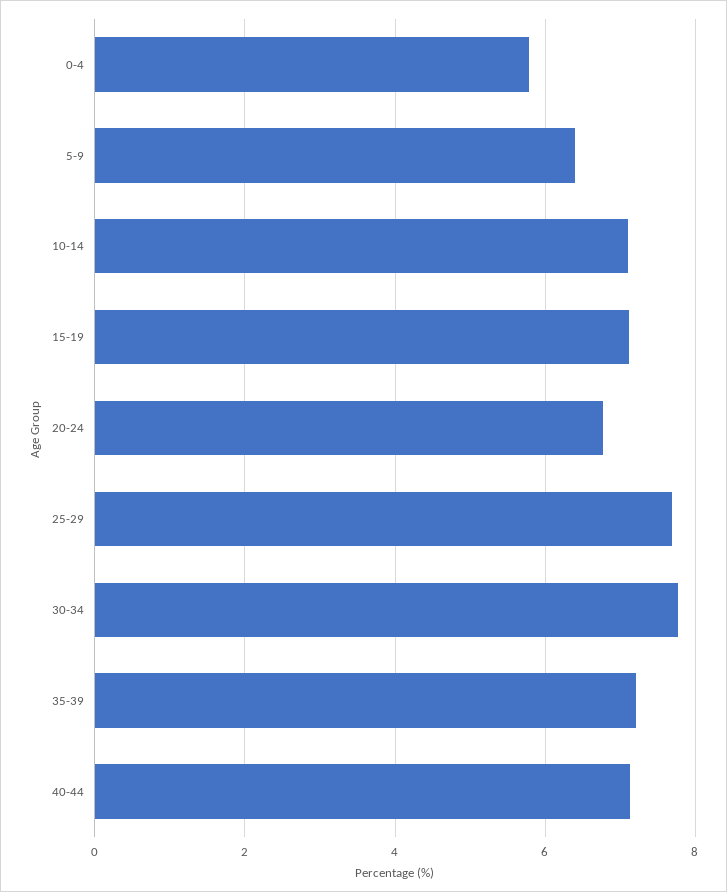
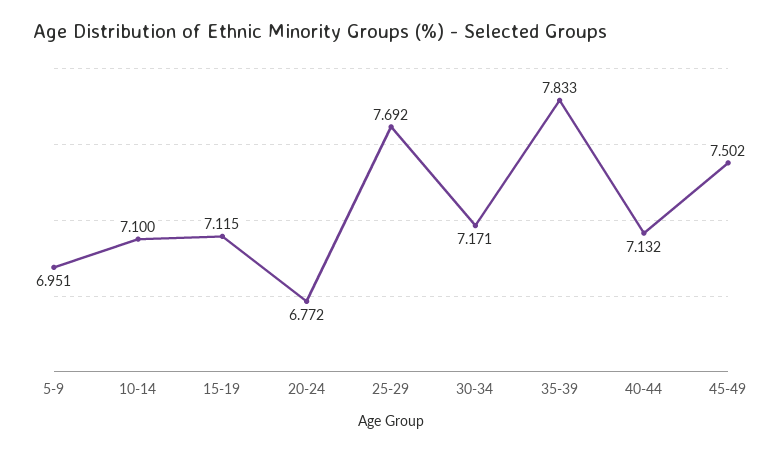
0-4: 5.8 -> none
5-9: 6.4 -> 6.951
30-34: 7.8 -> 7.171
35-39: 7.2 -> 7.833
45-49: none -> 7.502

